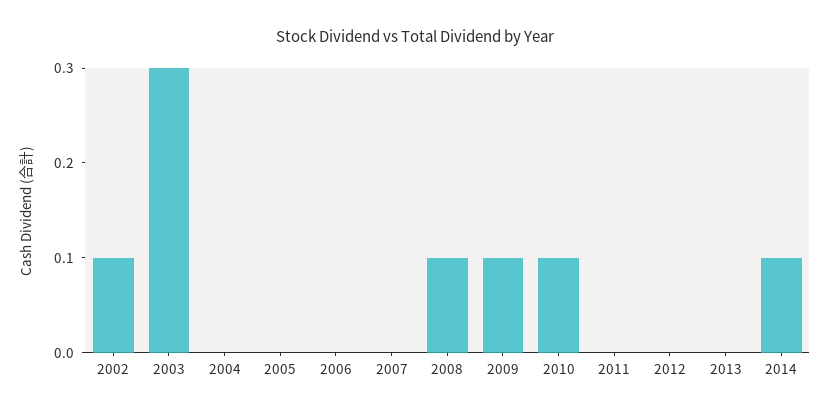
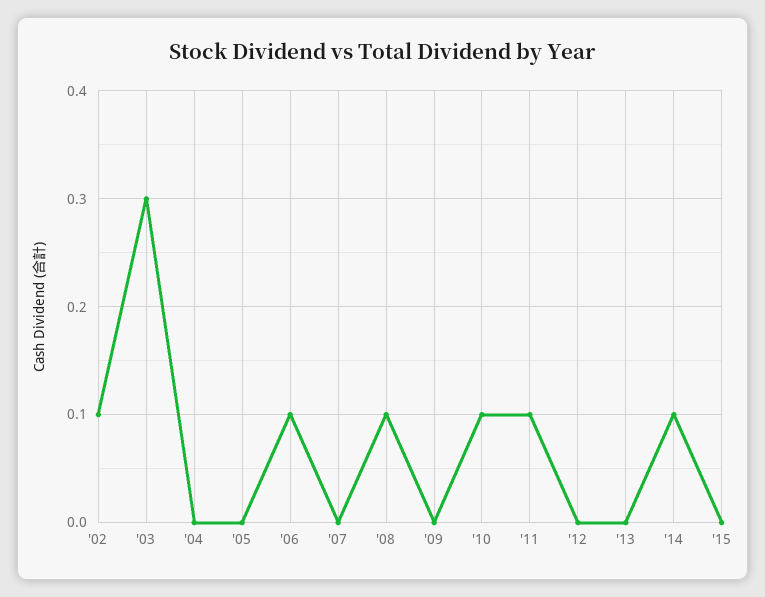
2006: 0 -> 0.1
2009: 0.1 -> 0
2011: 0 -> 0.1
'15: none -> 0

